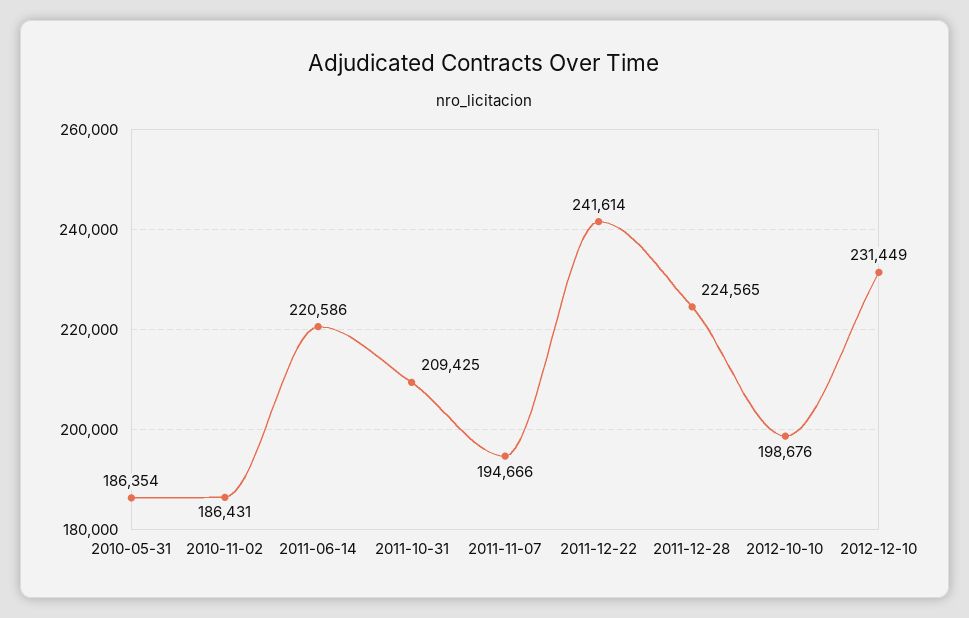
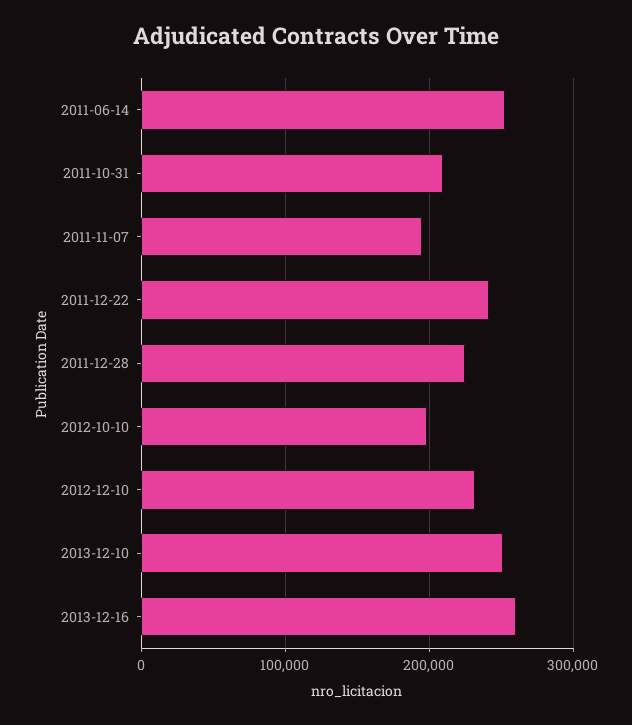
2010-05-31: 186354 -> none
2010-11-02: 186431 -> none
2011-06-14: 220586 -> 250000
2013-12-10: none -> 250000
2013-12-16: none -> 260000

